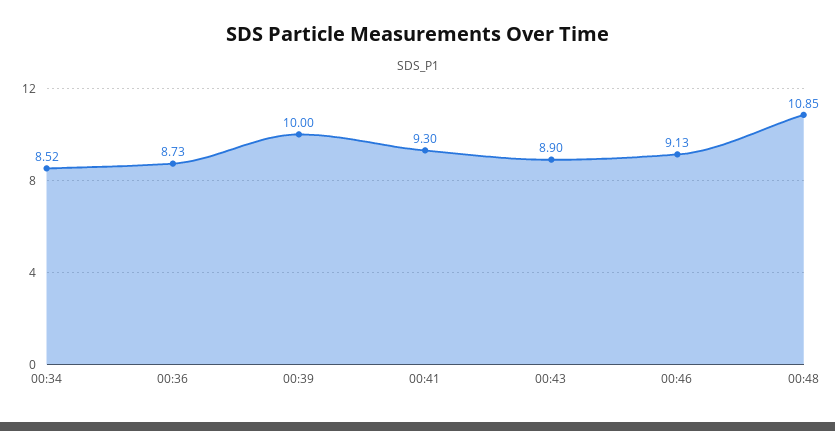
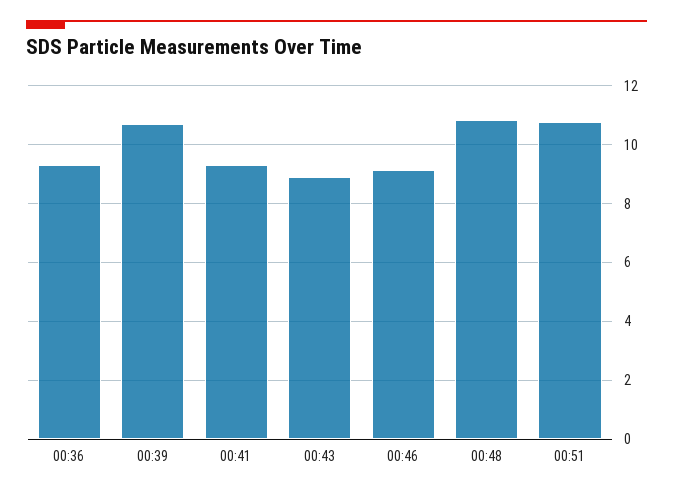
00:34: 8.52 -> none
00:36: 8.73 -> 9.25
00:39: 10 -> 10.75
00:51: none -> 10.75

